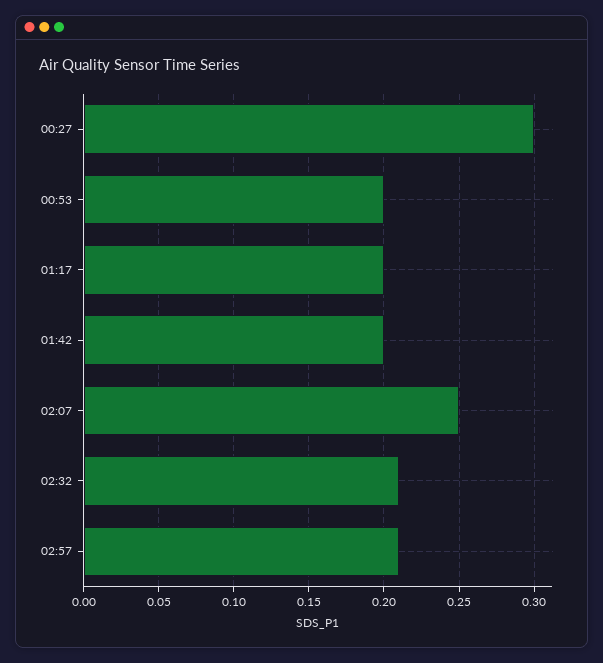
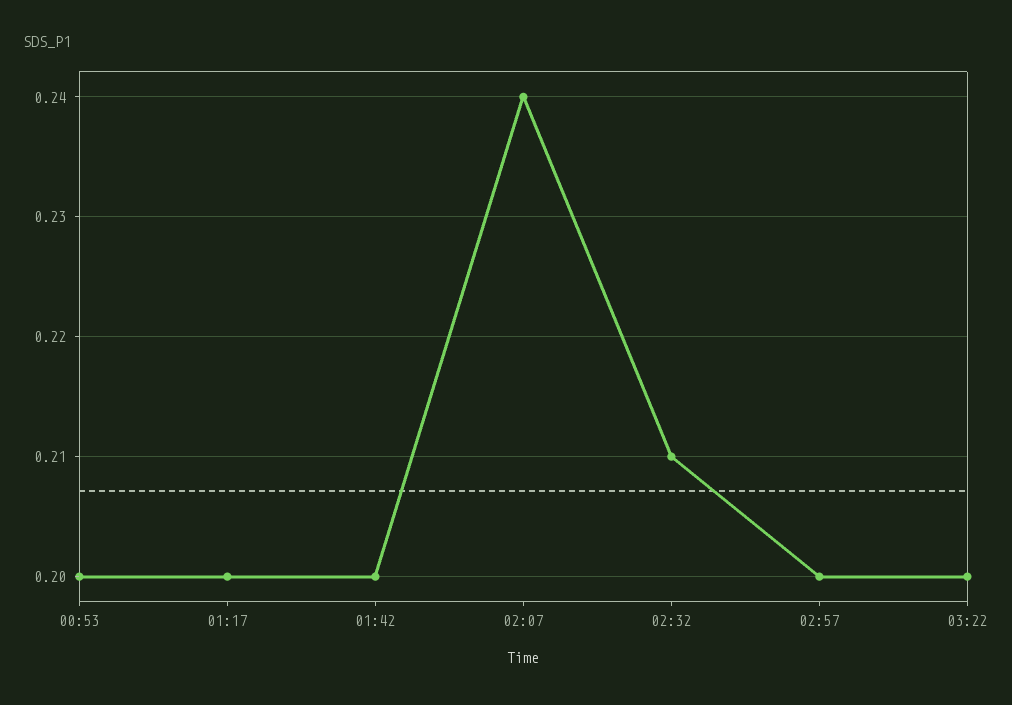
00:27: 0.3 -> none
02:07: 0.25 -> 0.24
02:57: 0.21 -> 0.2
03:22: none -> 0.2

